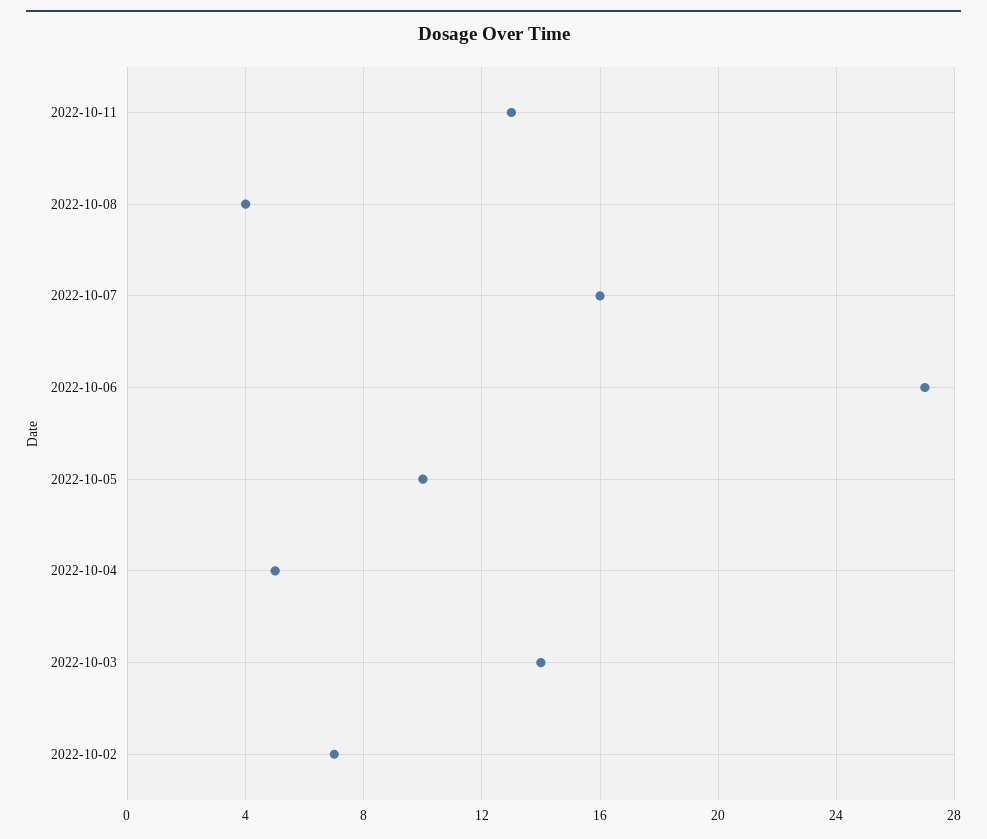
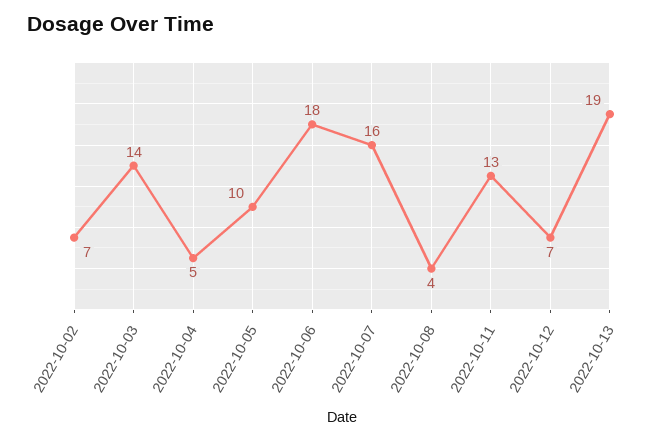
2022-10-06: 27 -> 18
2022-10-12: none -> 7
2022-10-13: none -> 19

